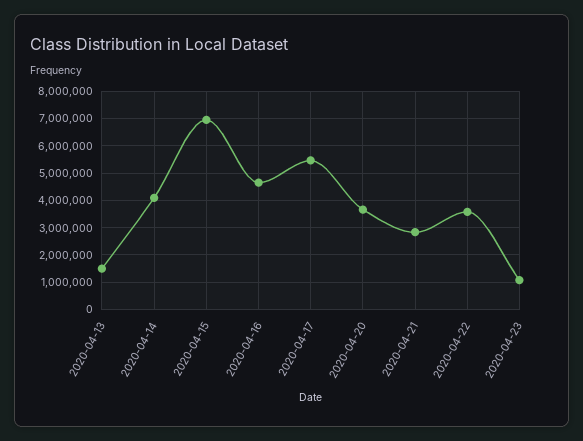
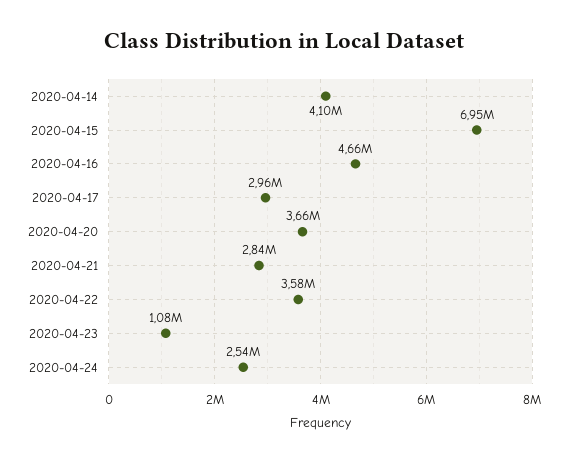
2020-04-13: 1500000 -> none
2020-04-17: 5500000 -> 2960000
2020-04-24: none -> 2540000

